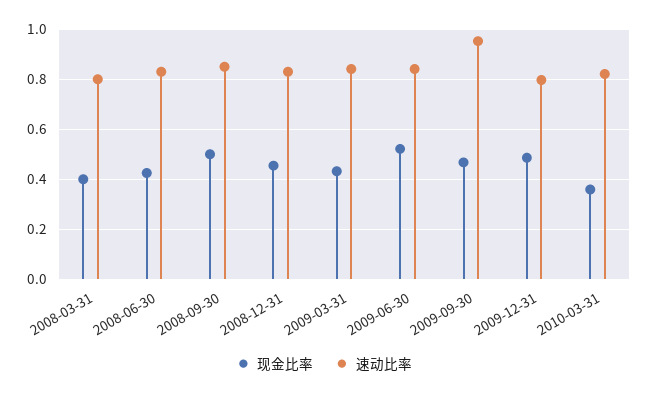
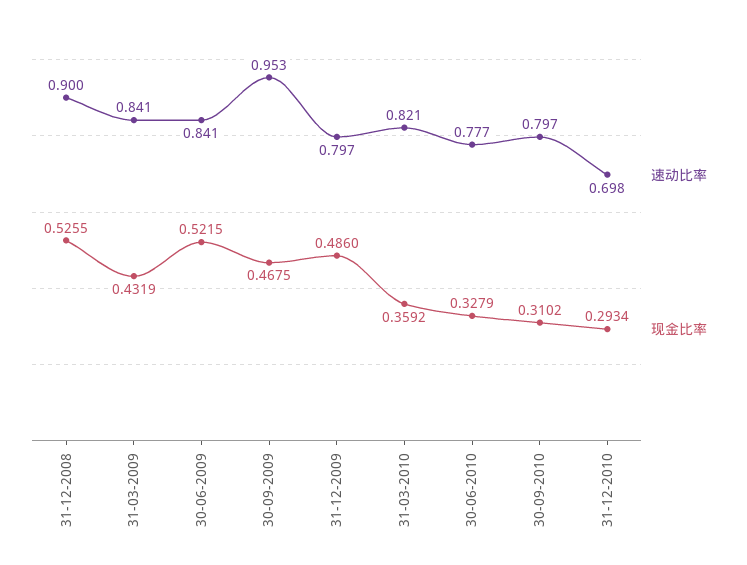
现金比率, 2008-03-31: 0.4 -> none
速动比率, 2008-03-31: 0.8 -> none
现金比率, 2008-06-30: 0.425 -> none
速动比率, 2008-06-30: 0.825 -> none
现金比率, 2008-09-30: 0.5 -> none
速动比率, 2008-09-30: 0.85 -> none
现金比率, 2008-12-31: 0.45 -> 0.5255
速动比率, 2008-12-31: 0.825 -> 0.9
速动比率, 30-06-2010: none -> 0.777
现金比率, 30-06-2010: none -> 0.3279
速动比率, 30-09-2010: none -> 0.797
现金比率, 30-09-2010: none -> 0.3102
速动比率, 31-12-2010: none -> 0.698
现金比率, 31-12-2010: none -> 0.2934

